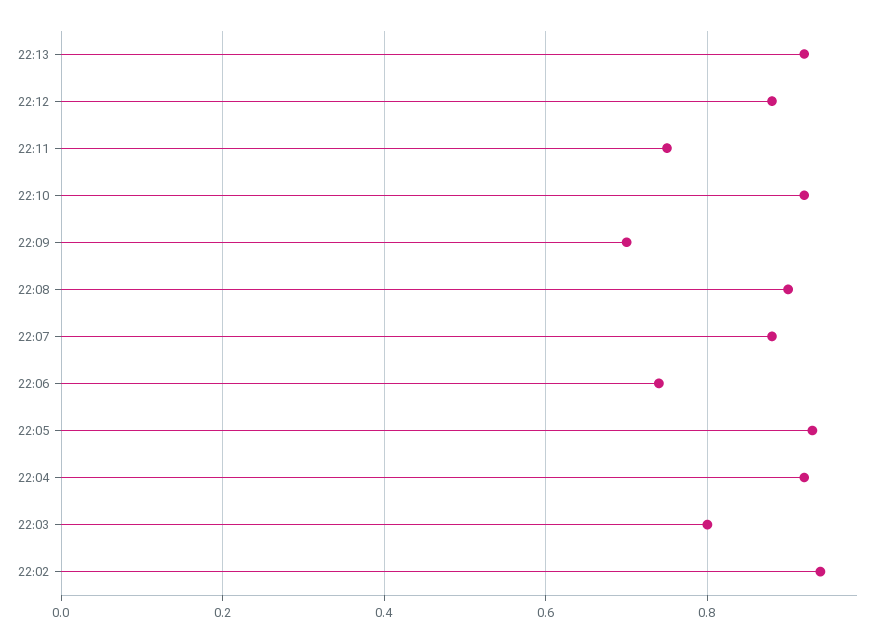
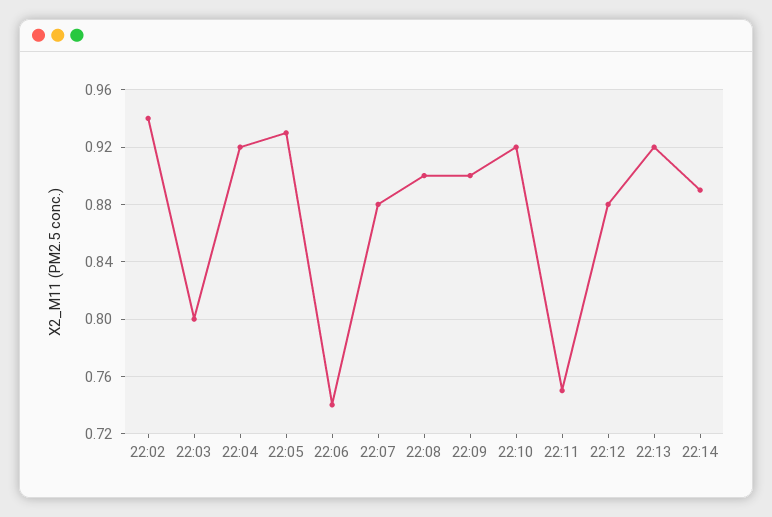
22:09: 0.7 -> 0.9
22:14: none -> 0.89

